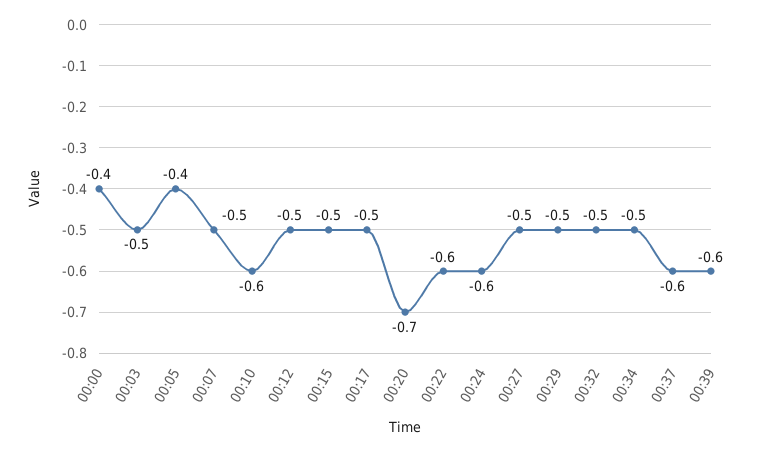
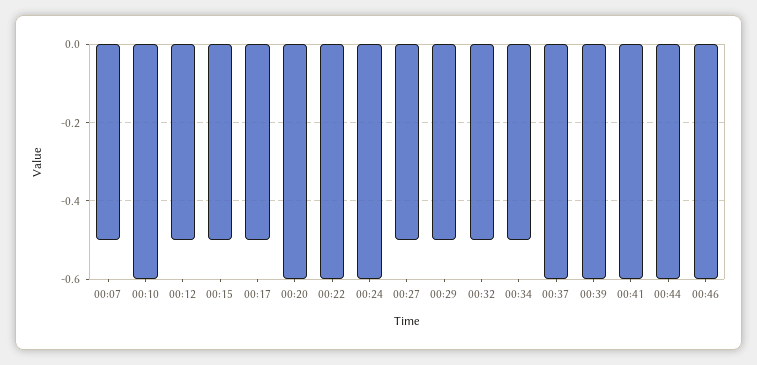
00:00: -0.4 -> none
00:03: -0.5 -> none
00:05: -0.4 -> none
00:20: -0.7 -> -0.6
00:41: none -> -0.6
00:44: none -> -0.6
00:46: none -> -0.6

